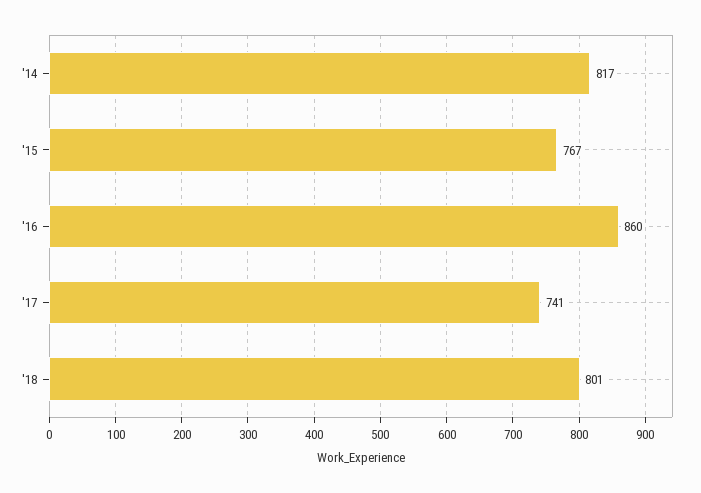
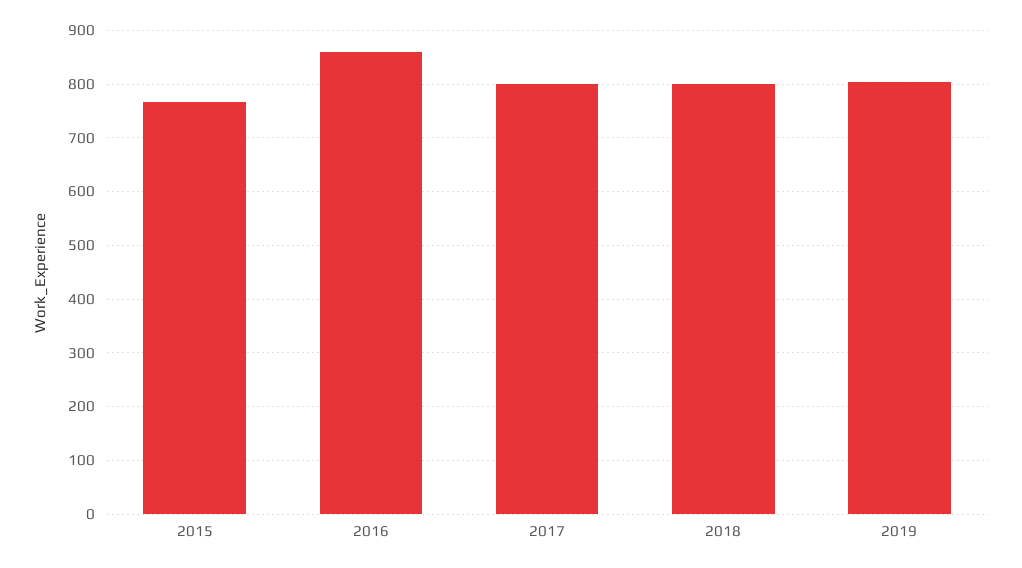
'14: 817 -> none
'17: 741 -> 800
2019: none -> 800

